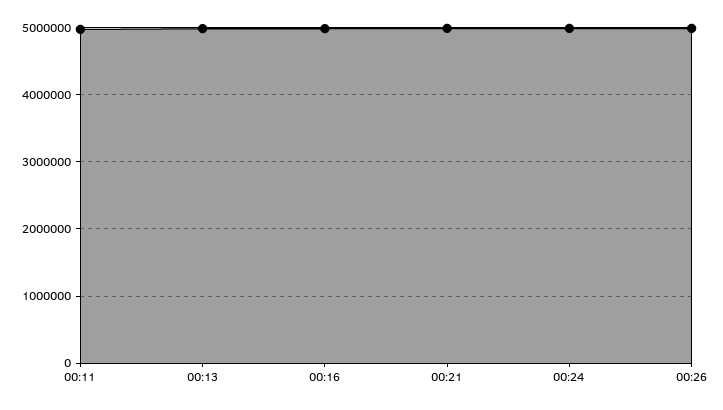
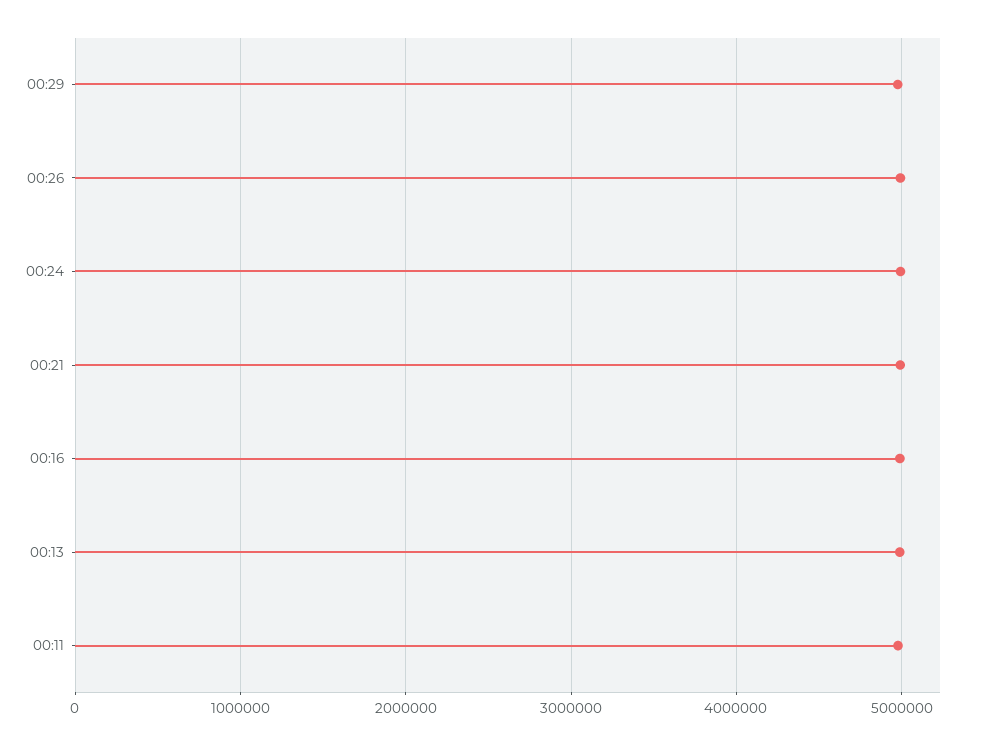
00:29: none -> 5000000

